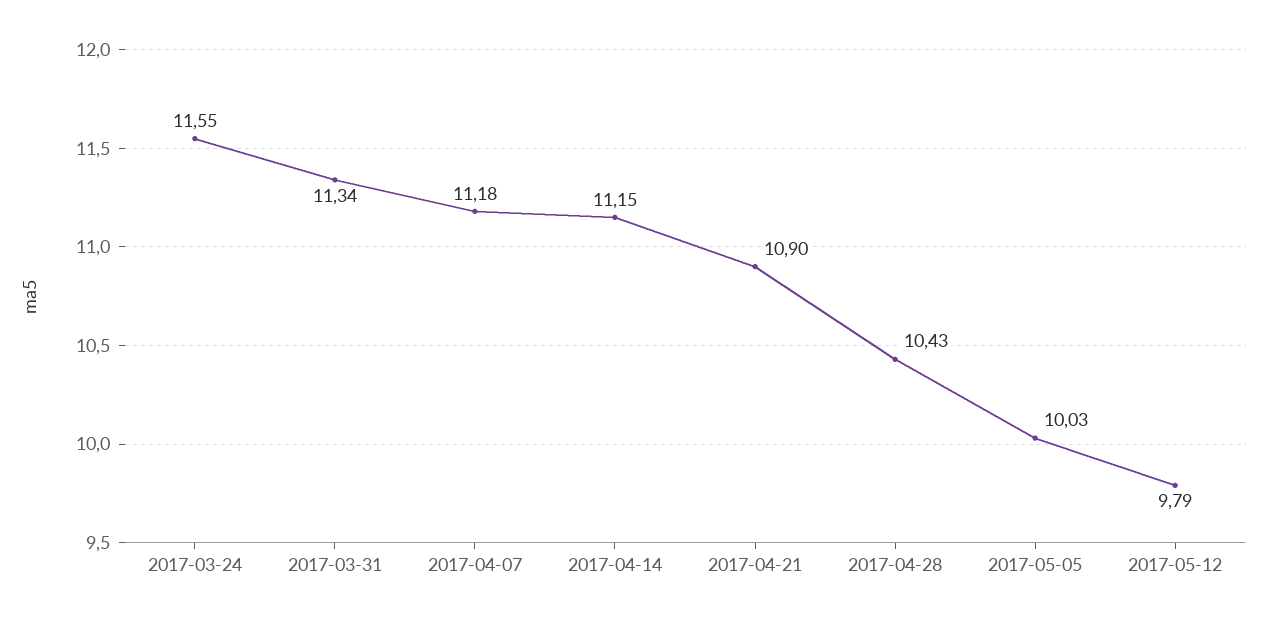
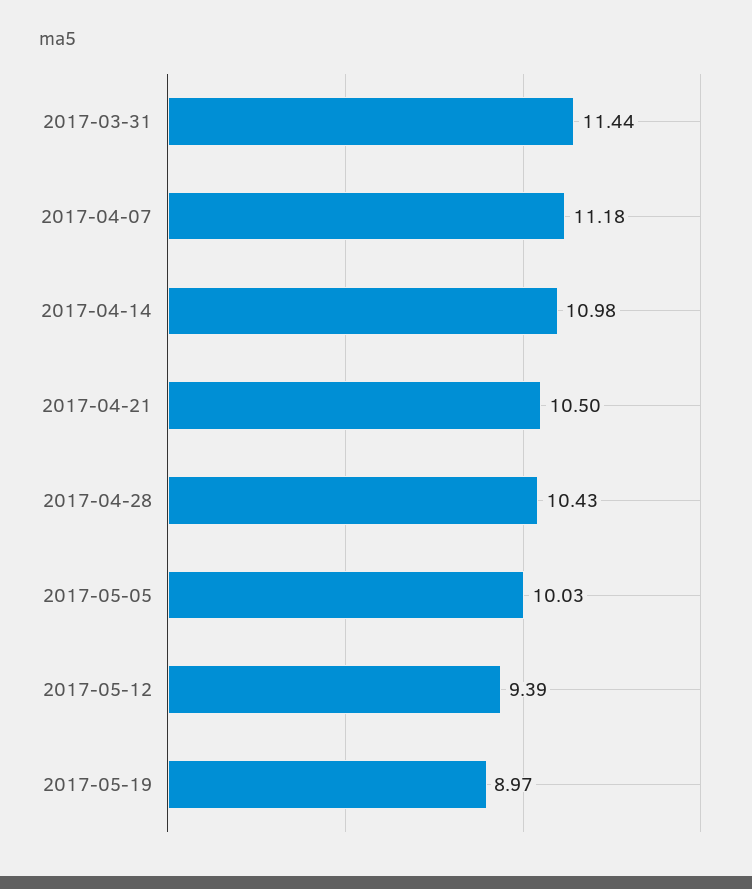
2017-03-24: 11.55 -> none
2017-03-31: 11.34 -> 11.44
2017-04-14: 11.15 -> 10.98
2017-04-21: 10.9 -> 10.5
2017-05-12: 9.79 -> 9.39
2017-05-19: none -> 8.97

